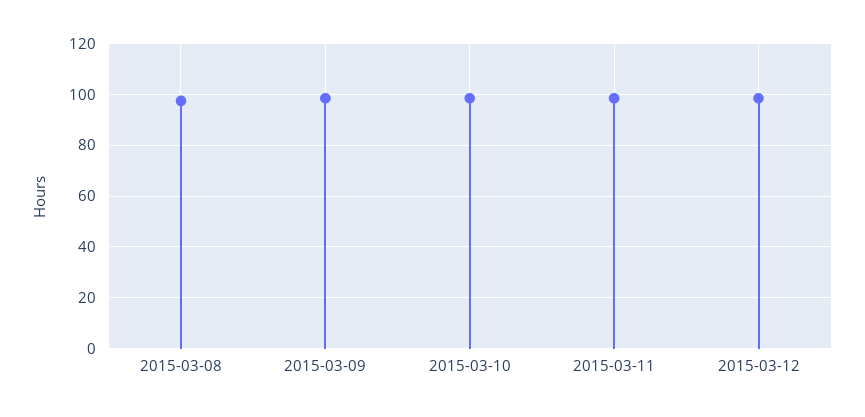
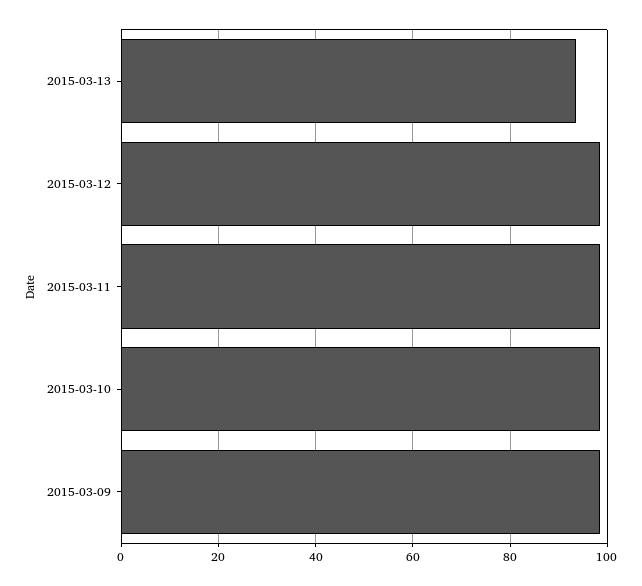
2015-03-08: 97.5 -> none
2015-03-13: none -> 94

